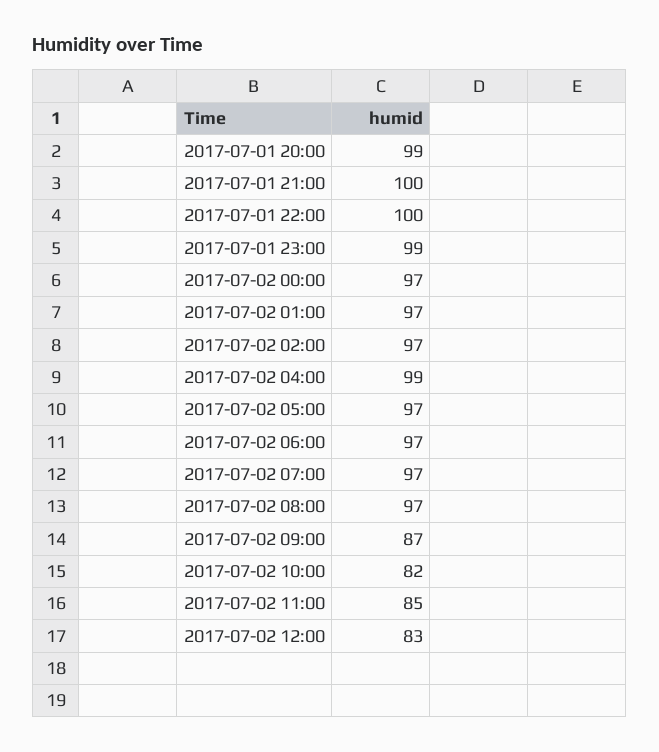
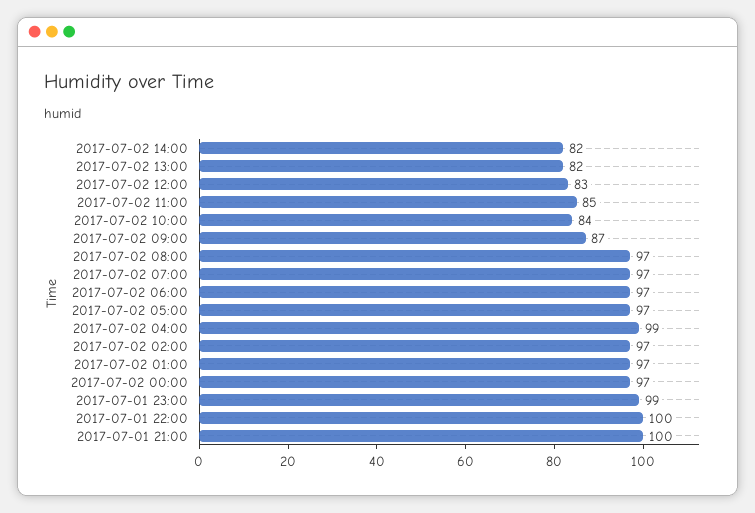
2017-07-01 20:00: 99 -> none
2017-07-02 10:00: 82 -> 84
2017-07-02 14:00: none -> 82
2017-07-02 13:00: none -> 82

